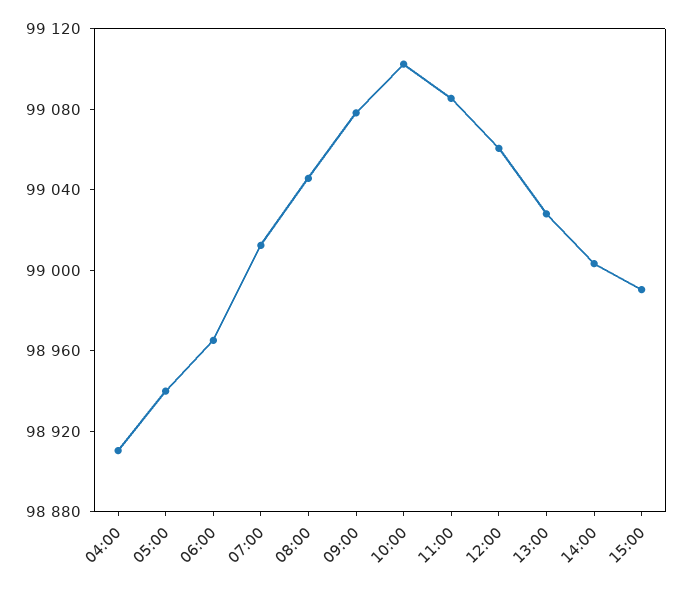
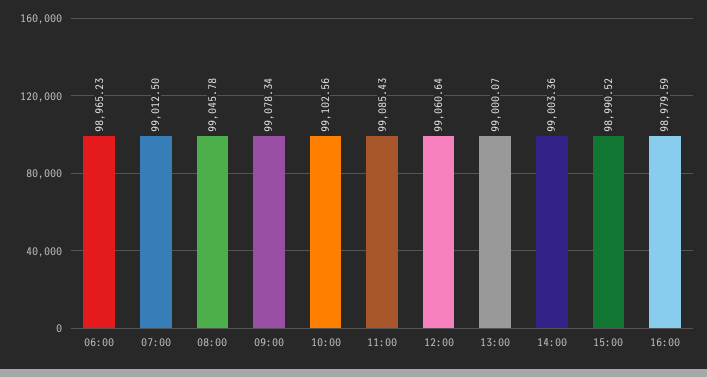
04:00: 98910 -> none
05:00: 98940 -> none
13:00: 99030 -> 99000.07
16:00: none -> 98979.59

